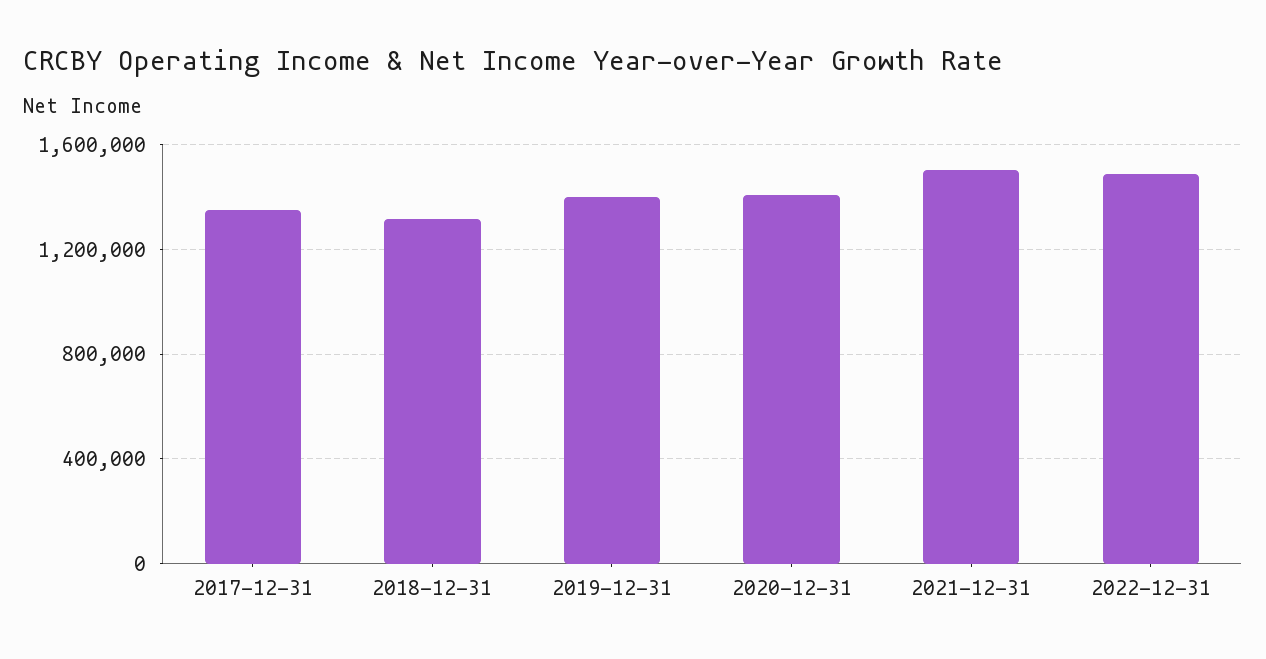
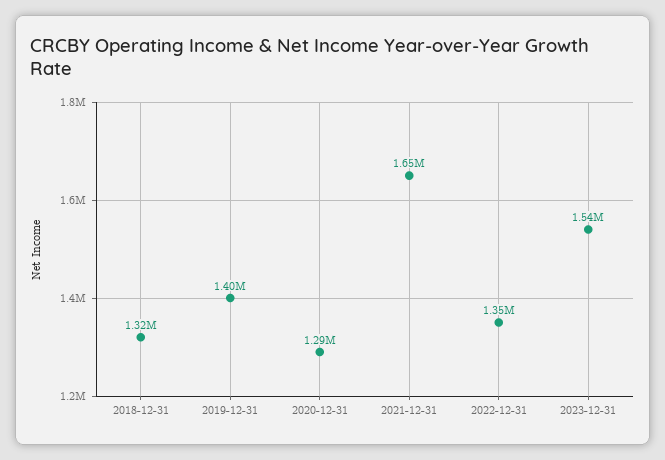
2017-12-31: 1350000 -> none
2020-12-31: 1400000 -> 1290000
2021-12-31: 1500000 -> 1650000
2022-12-31: 1500000 -> 1350000
2023-12-31: none -> 1540000

